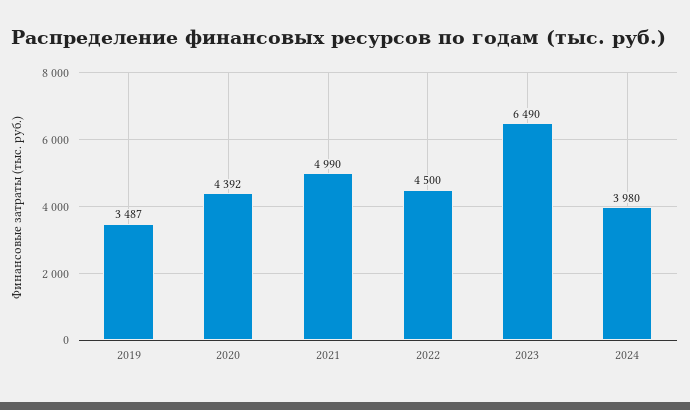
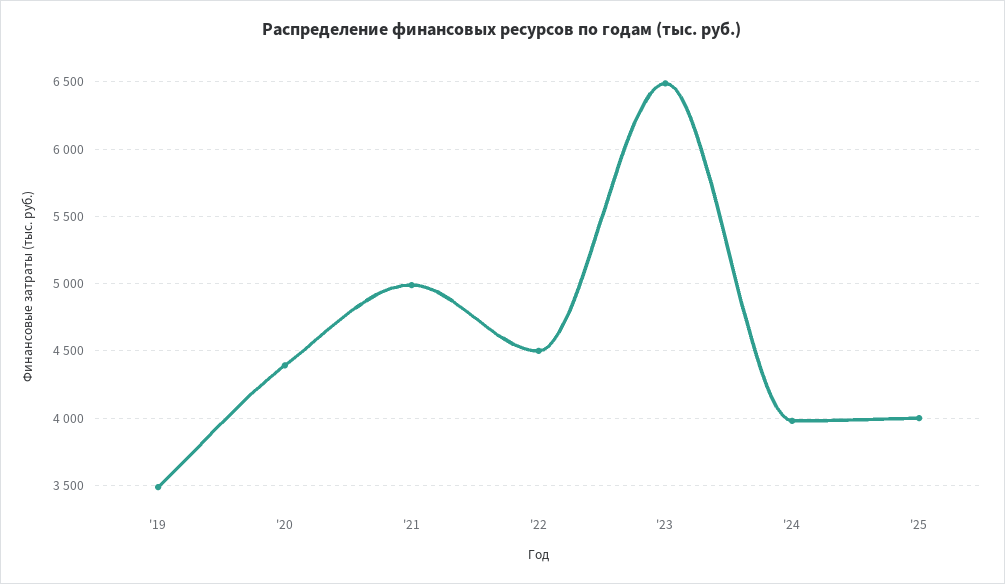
'25: none -> 4000

